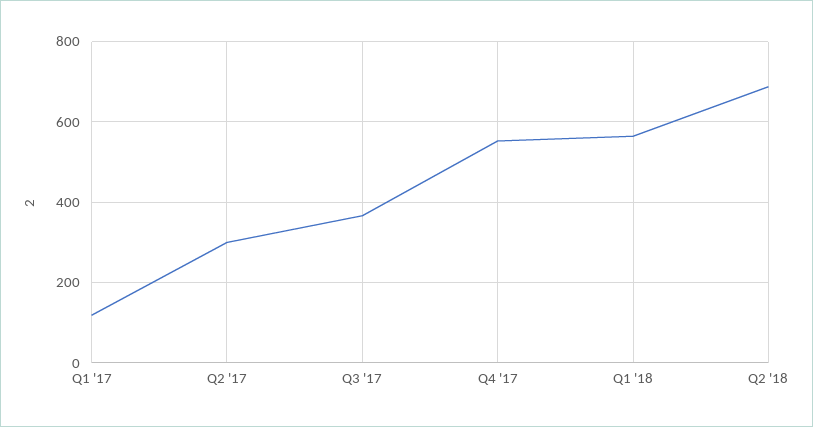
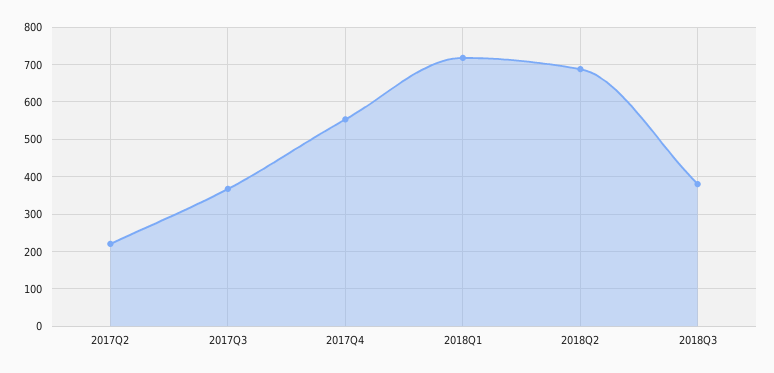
Q1 '17: 120 -> none
Q2 '17: 300 -> 220
Q1 '18: 560 -> 720
2018Q3: none -> 380

